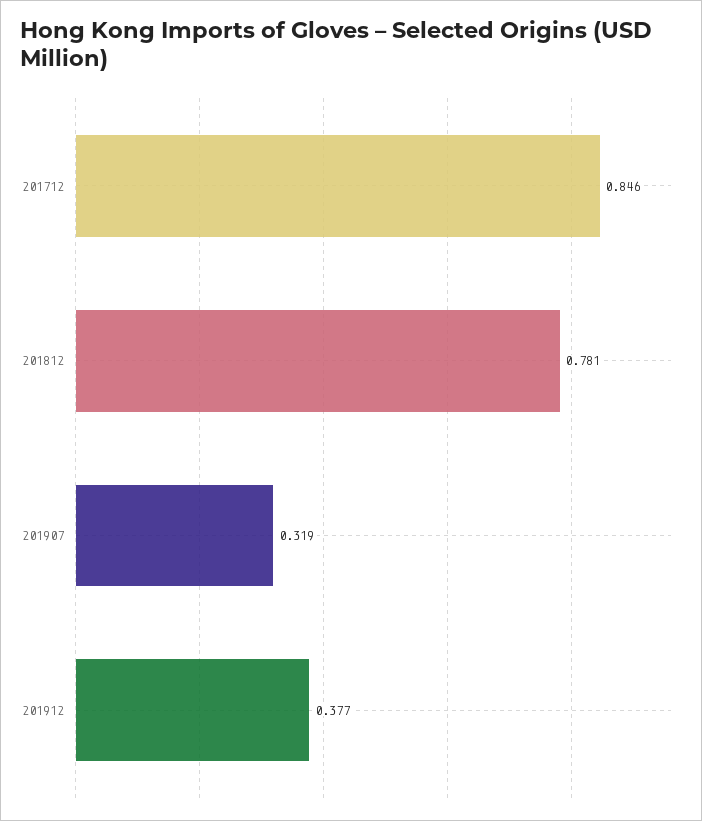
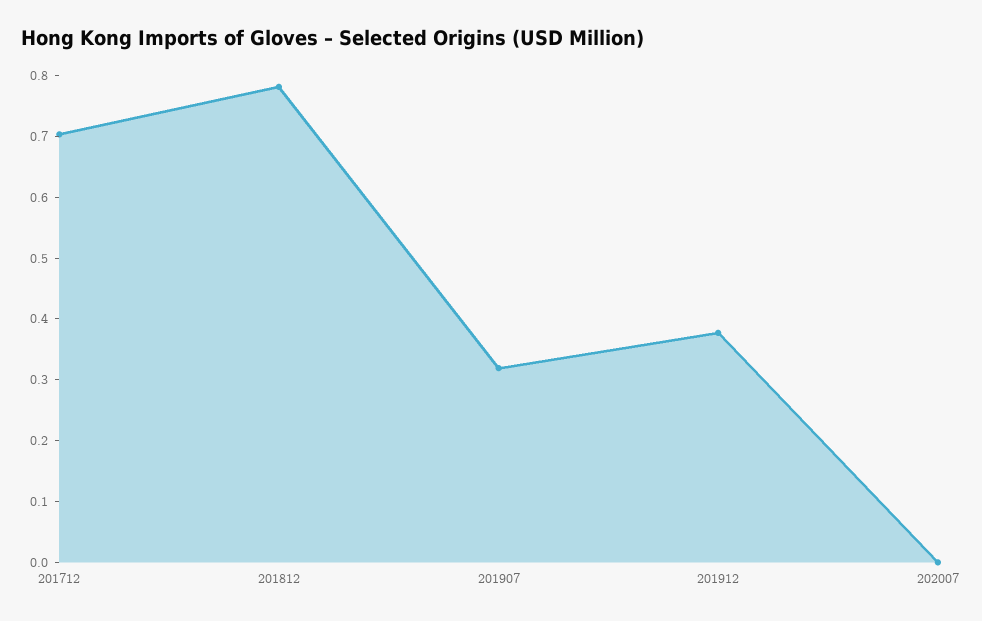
201712: 0.846 -> 0.7
202007: none -> 0

